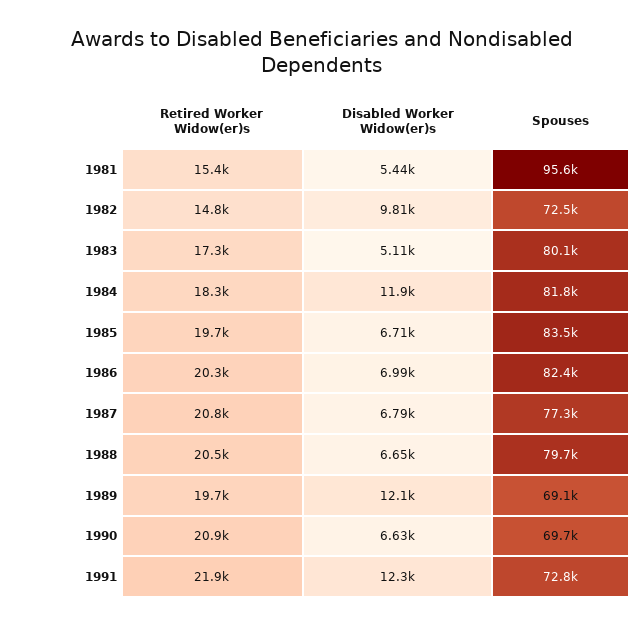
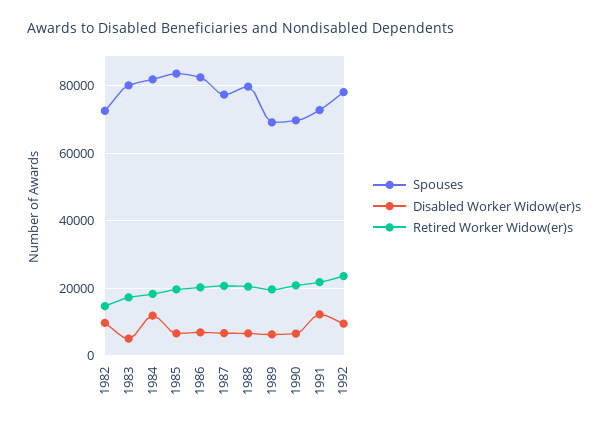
Retired Worker Widow(er)s, 1981: 15400 -> none
Disabled Worker Widow(er)s, 1981: 5440 -> none
Spouses, 1981: 95600 -> none
Disabled Worker Widow(er)s, 1989: 12100 -> 6000
Spouses, 1992: none -> 78000
Disabled Worker Widow(er)s, 1992: none -> 10000
Retired Worker Widow(er)s, 1992: none -> 24000

